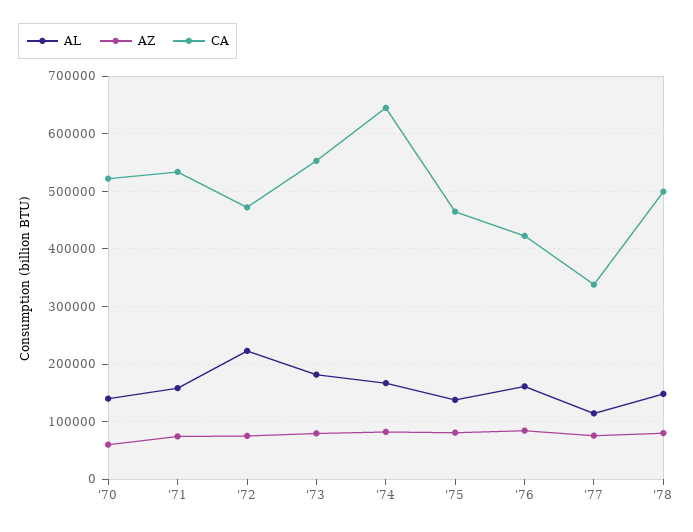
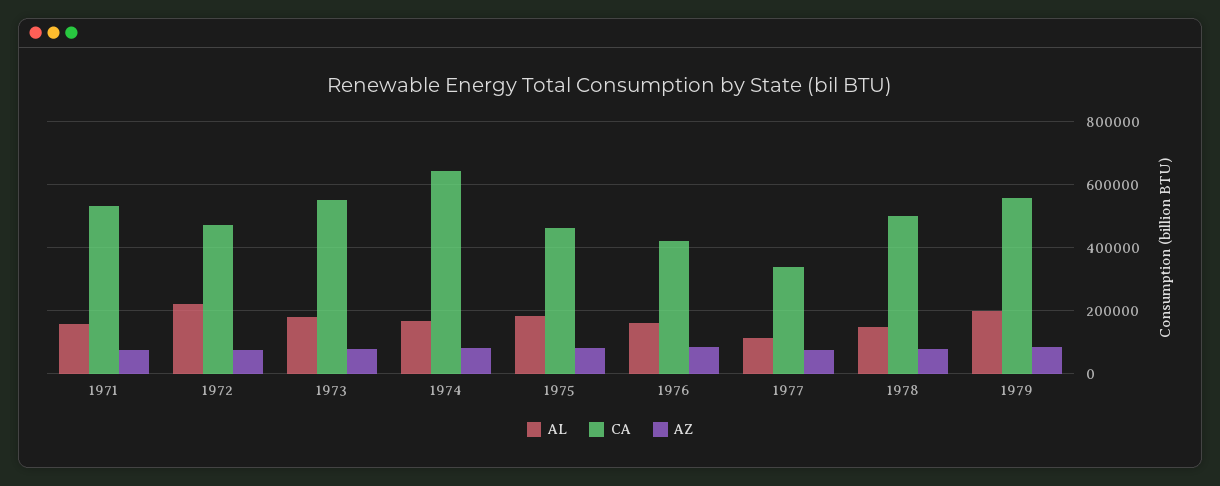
AL, '70: 140000 -> none
AZ, '70: 60000 -> none
CA, '70: 520000 -> none
AL, '75: 140000 -> 180000
AL, 1979: none -> 200000
CA, 1979: none -> 560000
AZ, 1979: none -> 80000

